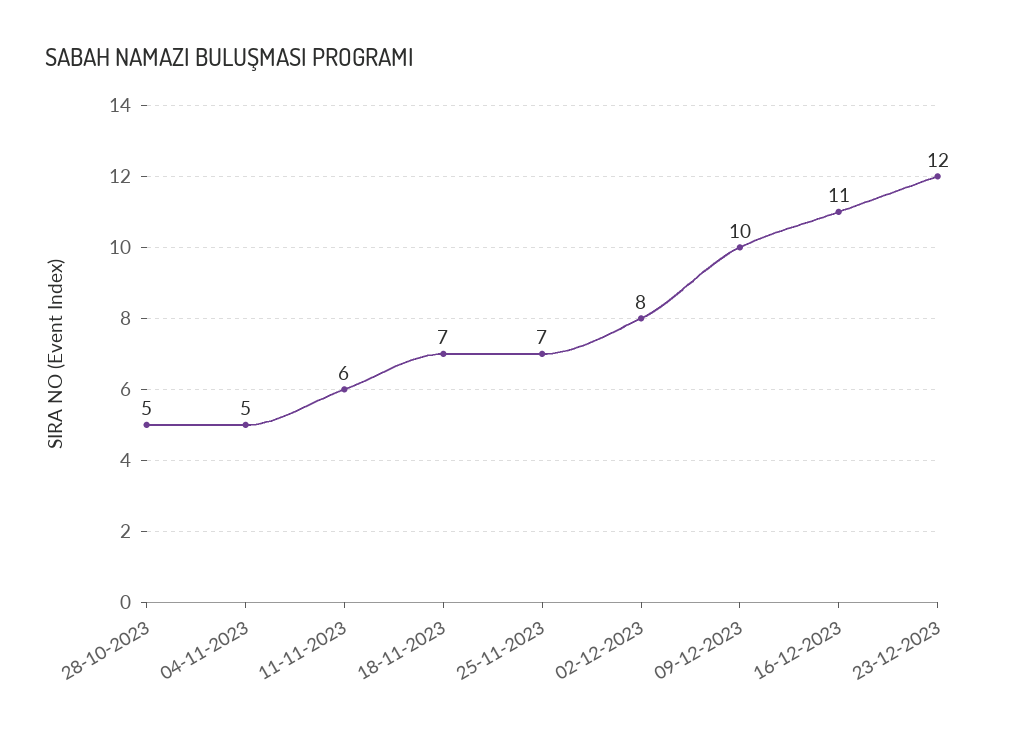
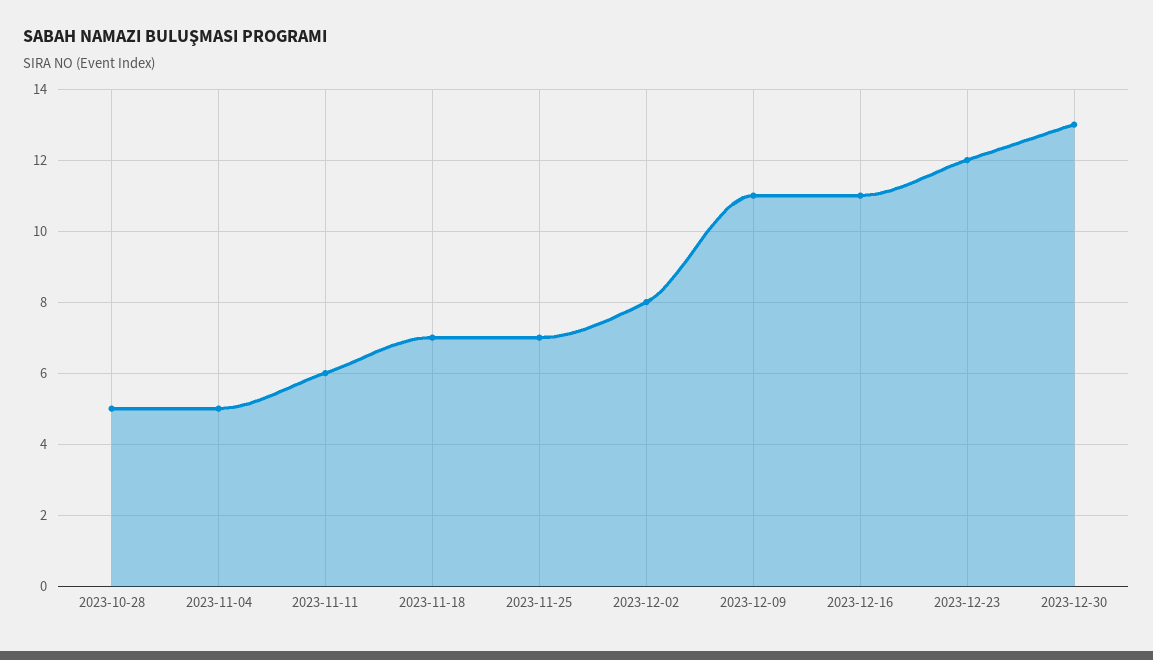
09-12-2023: 10 -> 11
2023-12-30: none -> 13

